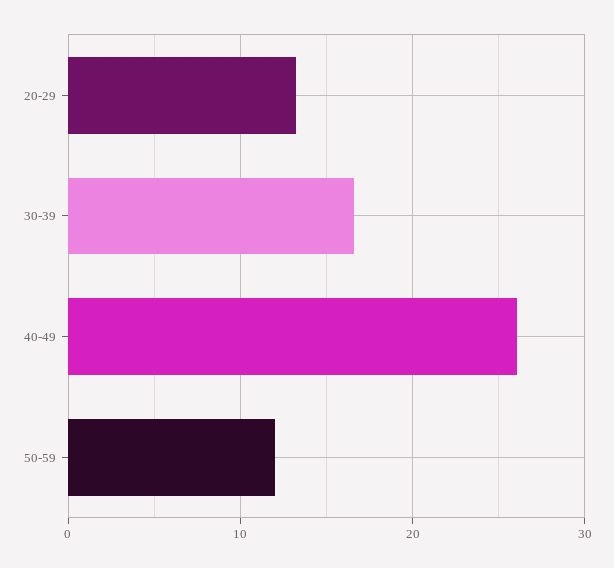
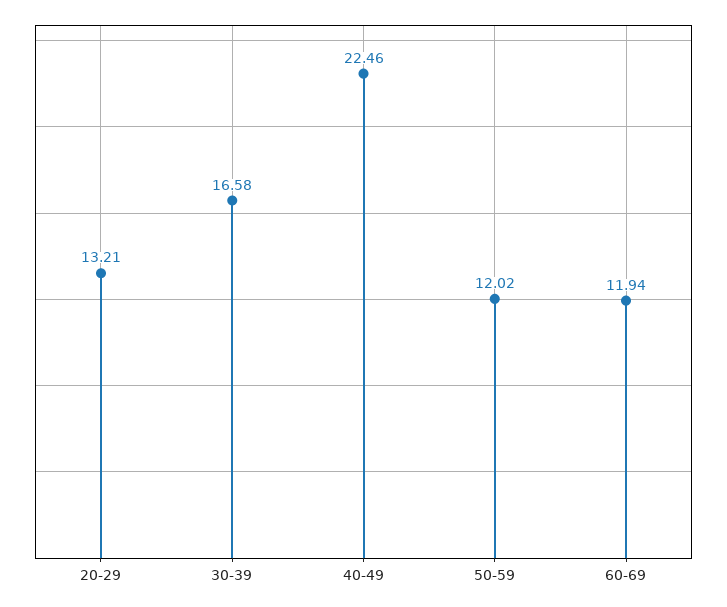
40-49: 26 -> 22.46
60-69: none -> 11.94

